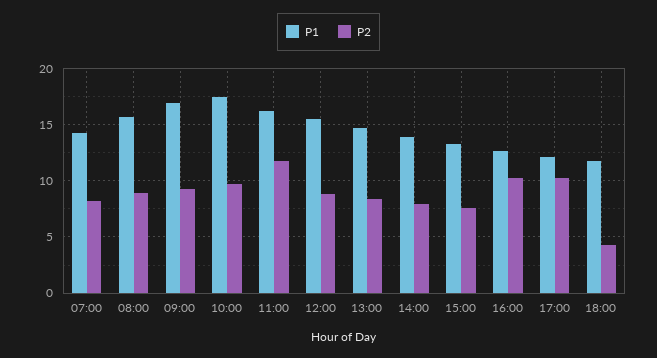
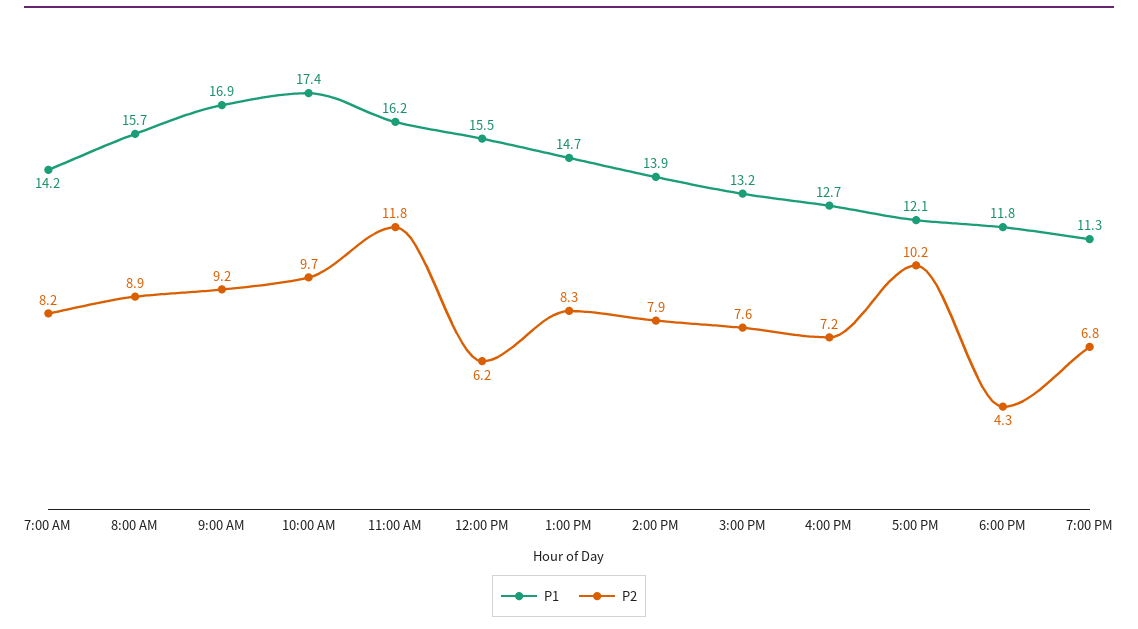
P2, 12:00: 9 -> 6.2
P2, 16:00: 10 -> 7.2
P1, 7:00 PM: none -> 11.3
P2, 7:00 PM: none -> 6.8

